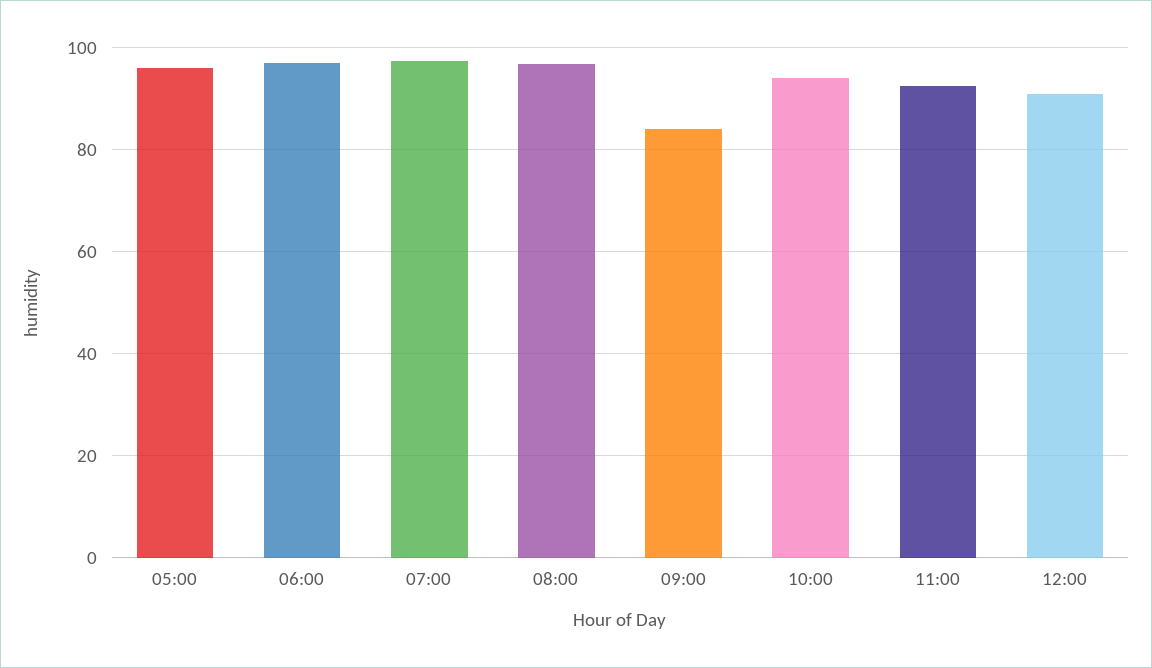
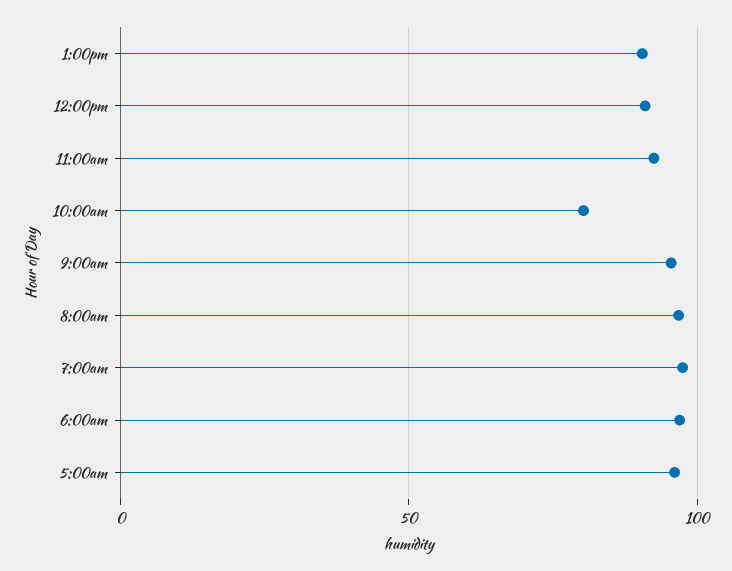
09:00: 84 -> 95
10:00: 94 -> 80
1:00pm: none -> 90

